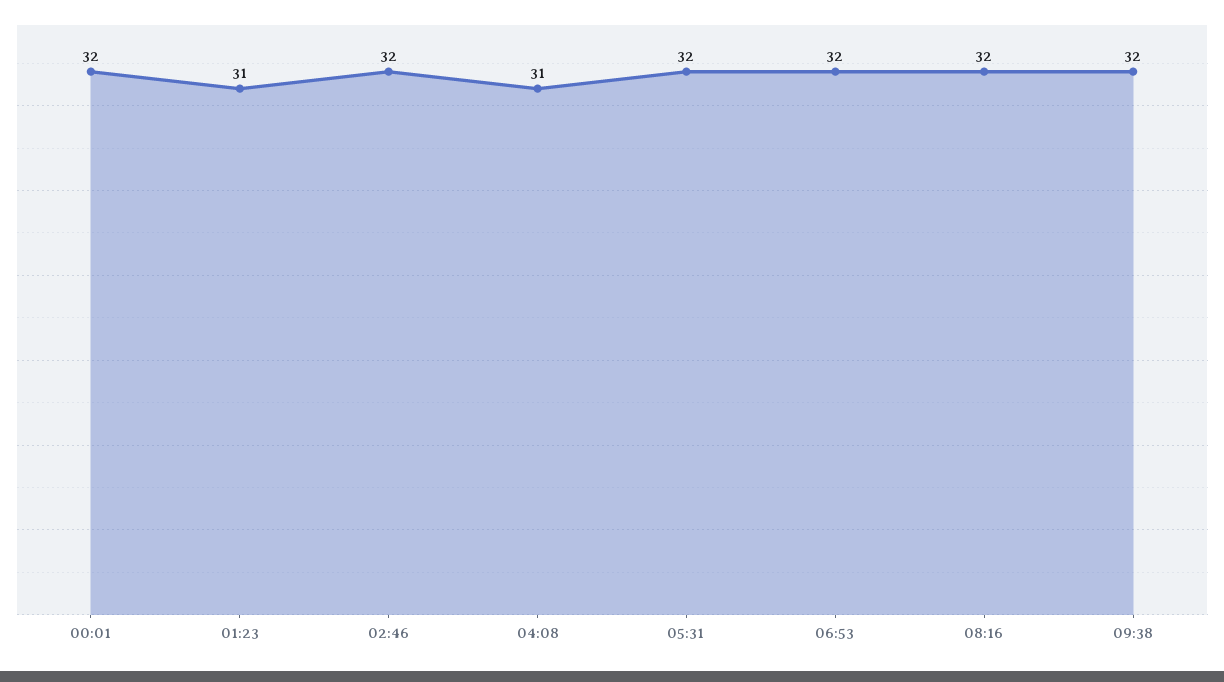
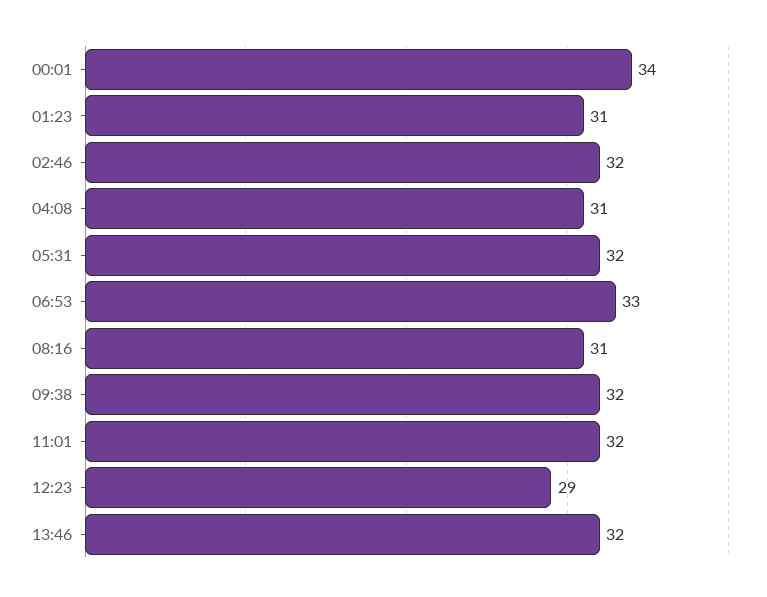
00:01: 32 -> 34
06:53: 32 -> 33
08:16: 32 -> 31
11:01: none -> 32
12:23: none -> 29
13:46: none -> 32

